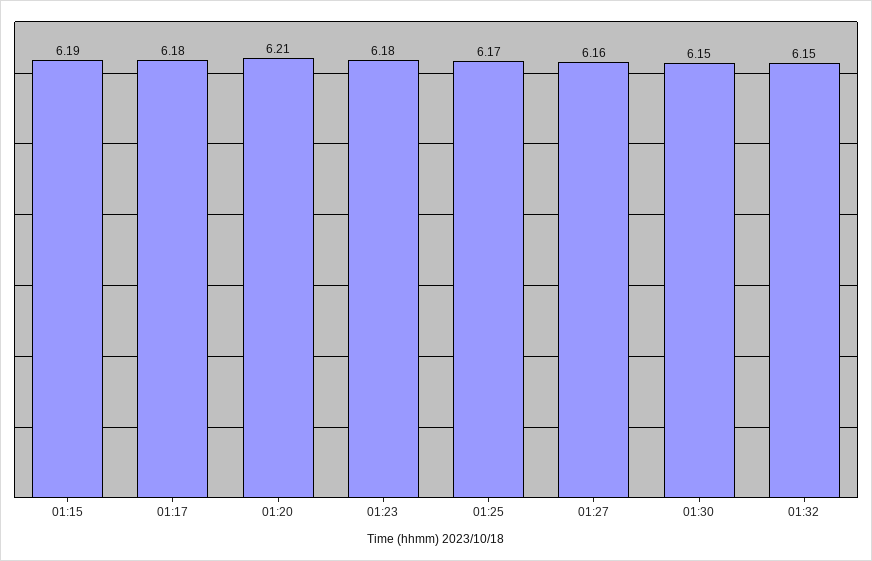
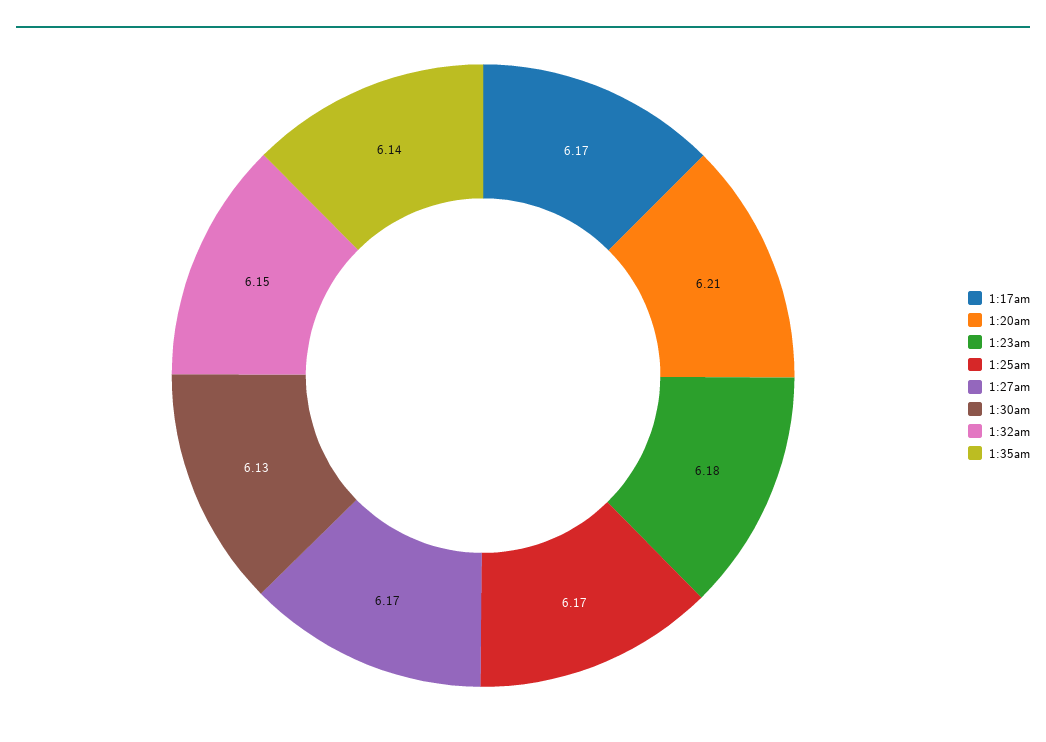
01:15: 6.19 -> none
01:17: 6.18 -> 6.17
01:27: 6.16 -> 6.17
01:30: 6.15 -> 6.13
1:35am: none -> 6.14

